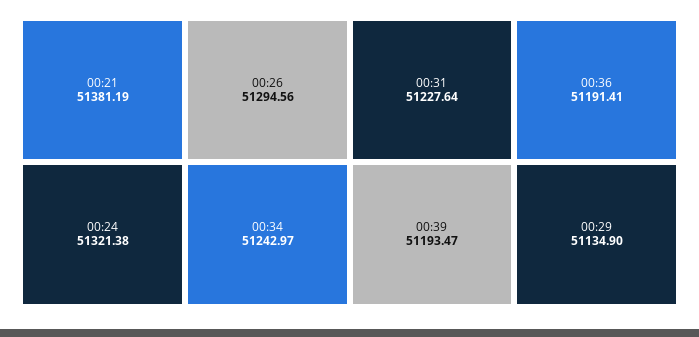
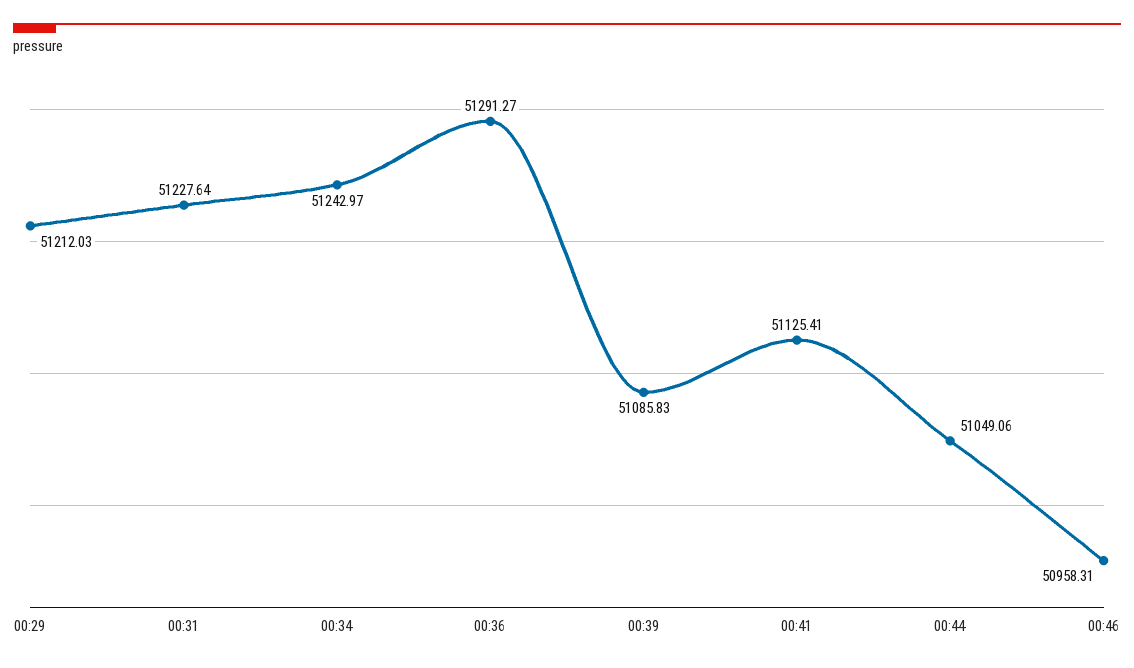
00:21: 51381.19 -> none
00:24: 51321.38 -> none
00:26: 51294.56 -> none
00:39: 51193.47 -> 51085.83
00:36: 51191.41 -> 51291.27
00:29: 51134.9 -> 51212.03
00:41: none -> 51125.41
00:44: none -> 51049.06
00:46: none -> 50958.31

